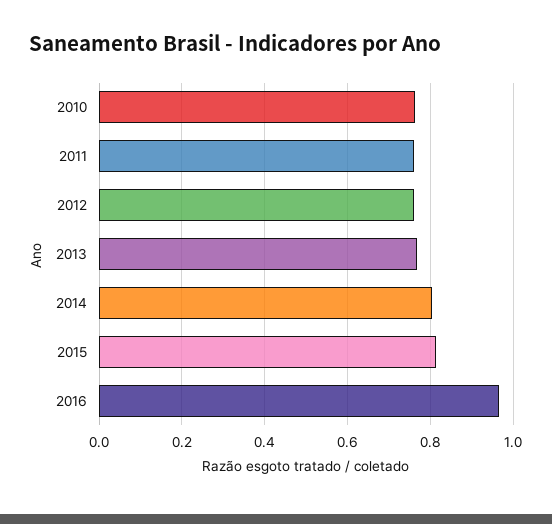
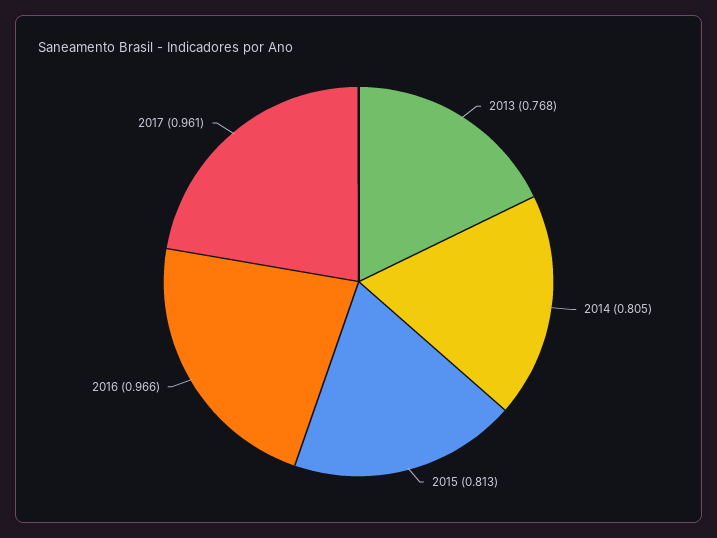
2010: 0.76 -> none
2011: 0.76 -> none
2012: 0.76 -> none
2017: none -> 0.961

